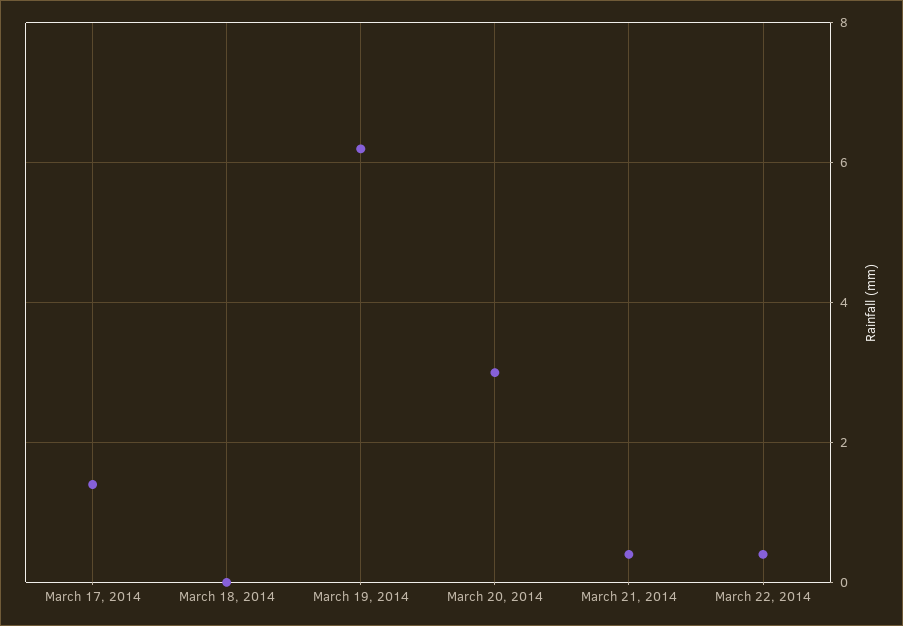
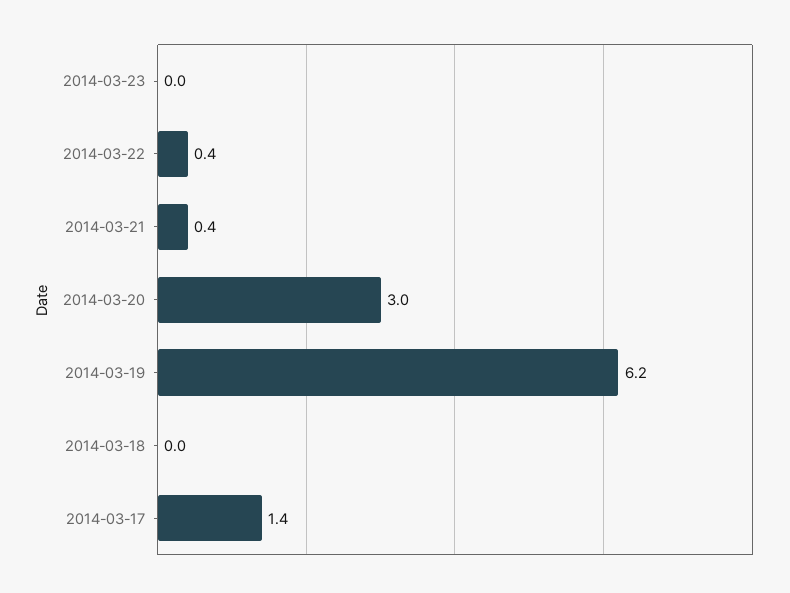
2014-03-23: none -> 0

